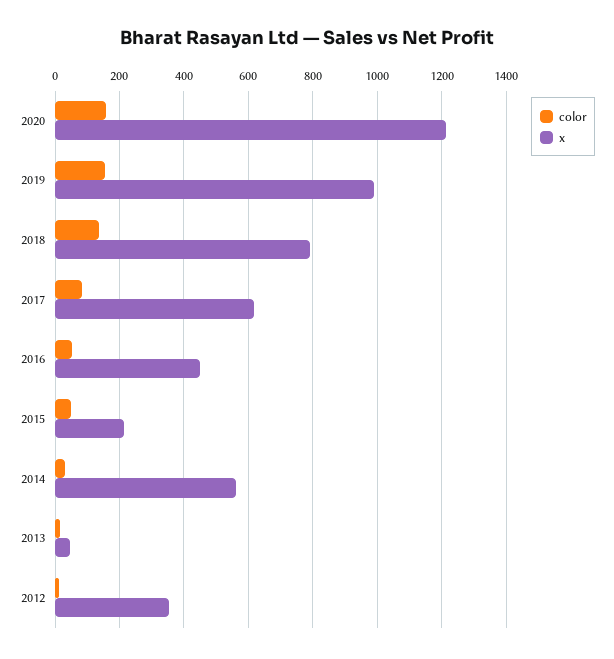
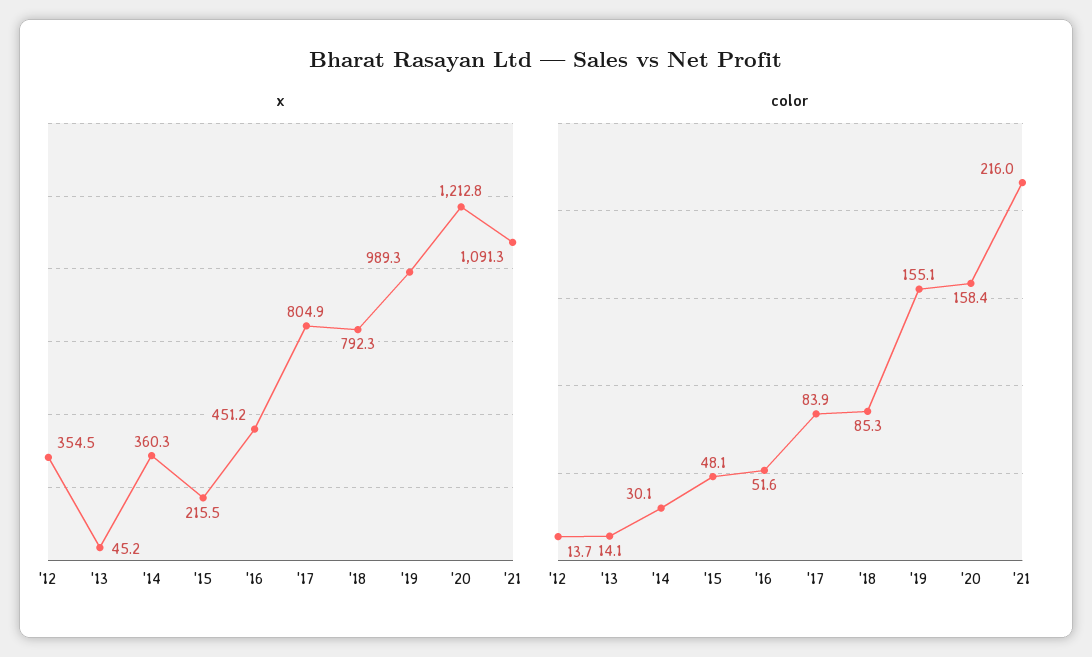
color, 2018: 140 -> 85.3
x, 2017: 620 -> 804.9
x, 2014: 560 -> 360.3
x, '21: none -> 1091.3
color, '21: none -> 216

